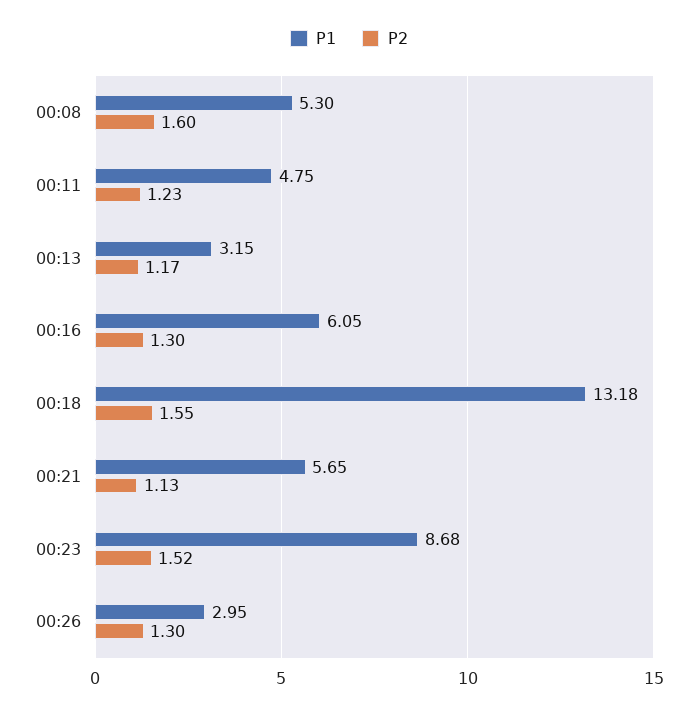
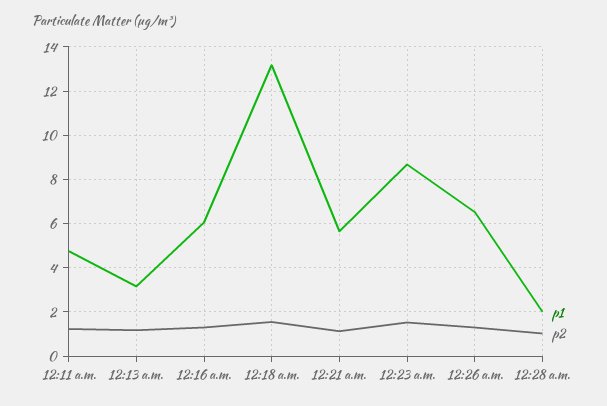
P1, 00:08: 5.3 -> none
P2, 00:08: 1.6 -> none
P1, 00:26: 2.95 -> 6.5
P1, 12:28 a.m.: none -> 2
P2, 12:28 a.m.: none -> 1

